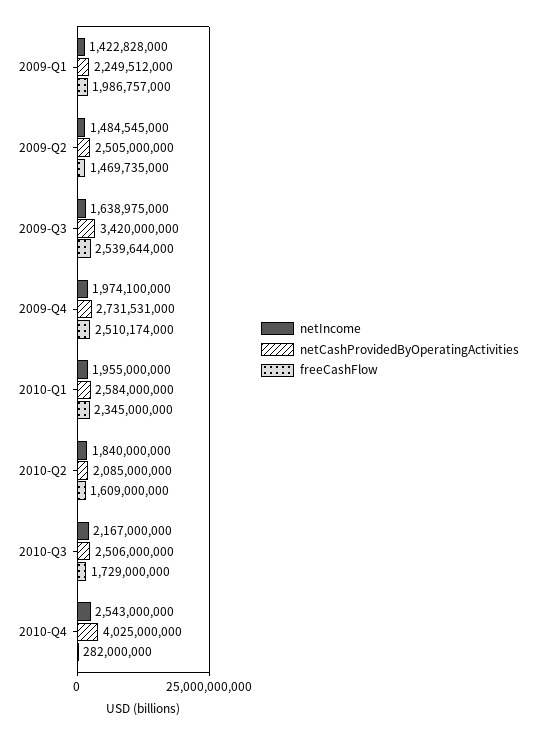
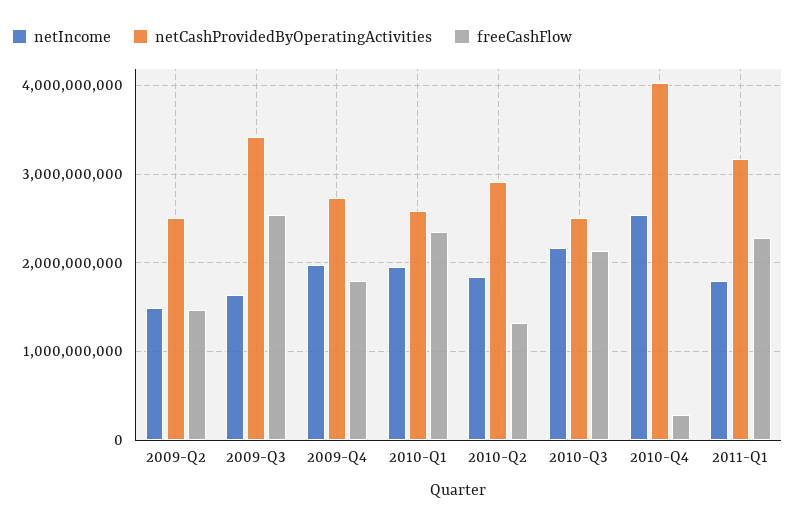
netIncome, 2009-Q1: 1422828000 -> none
netCashProvidedByOperatingActivities, 2009-Q1: 2249512000 -> none
freeCashFlow, 2009-Q1: 1986757000 -> none
freeCashFlow, 2009-Q4: 2510174000 -> 1800000000
netCashProvidedByOperatingActivities, 2010-Q2: 2085000000 -> 2900000000
freeCashFlow, 2010-Q2: 1609000000 -> 1300000000
freeCashFlow, 2010-Q3: 1729000000 -> 2100000000
netIncome, 2011-Q1: none -> 1800000000
netCashProvidedByOperatingActivities, 2011-Q1: none -> 3200000000
freeCashFlow, 2011-Q1: none -> 2300000000

